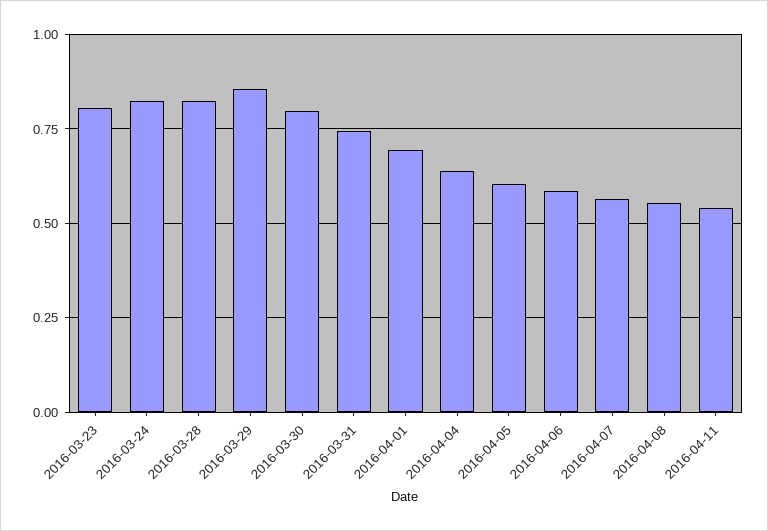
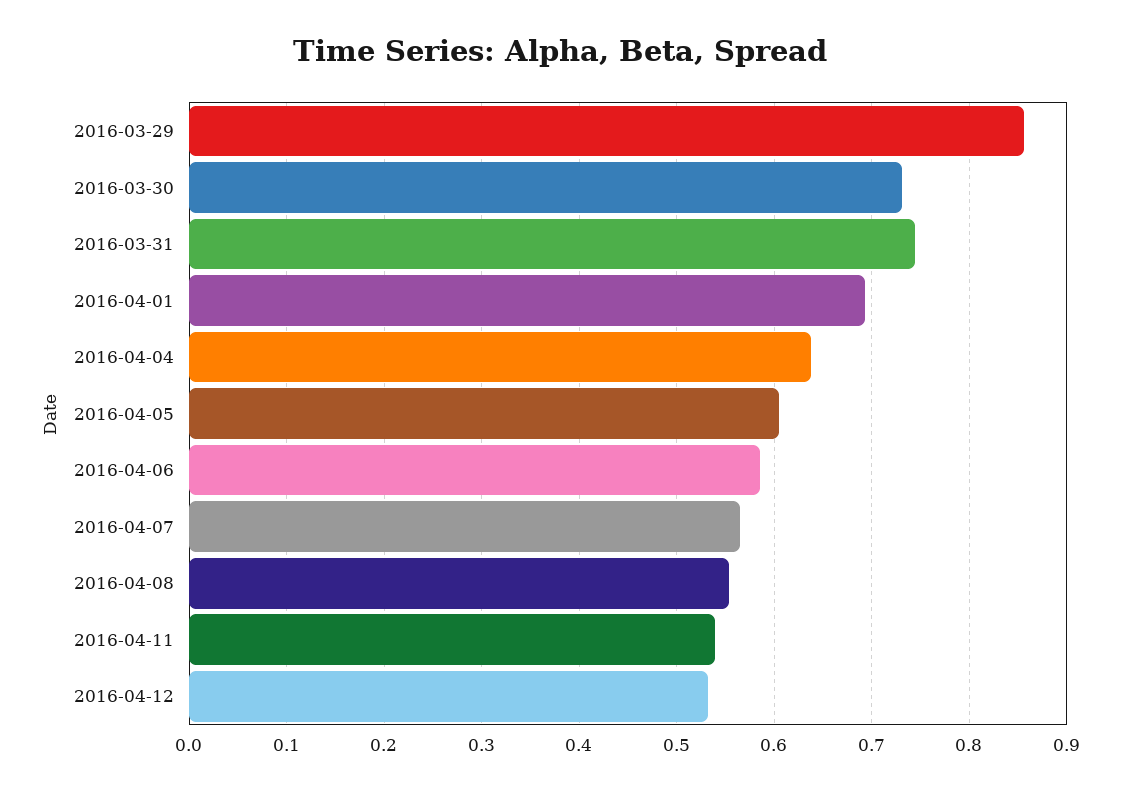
2016-03-23: 0.8 -> none
2016-03-24: 0.825 -> none
2016-03-28: 0.825 -> none
2016-03-30: 0.8 -> 0.73
2016-04-12: none -> 0.53

